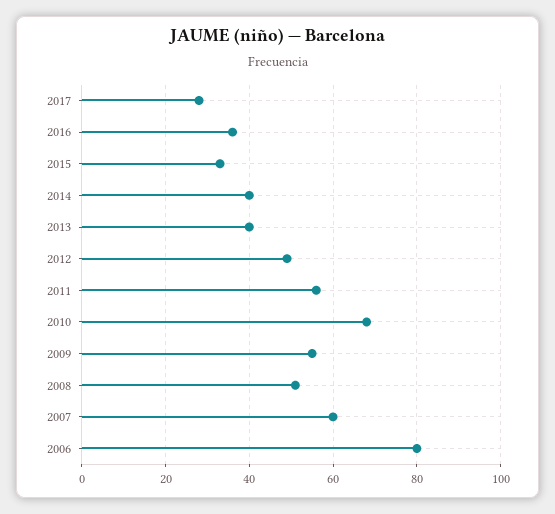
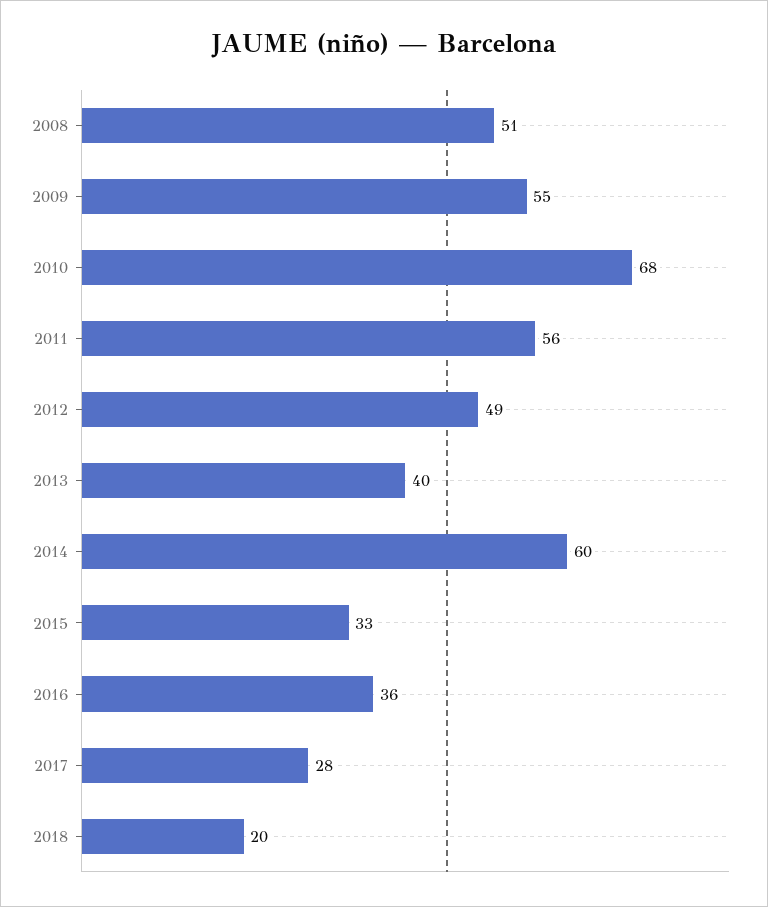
2014: 40 -> 60
2007: 60 -> none
2006: 80 -> none
2018: none -> 20

